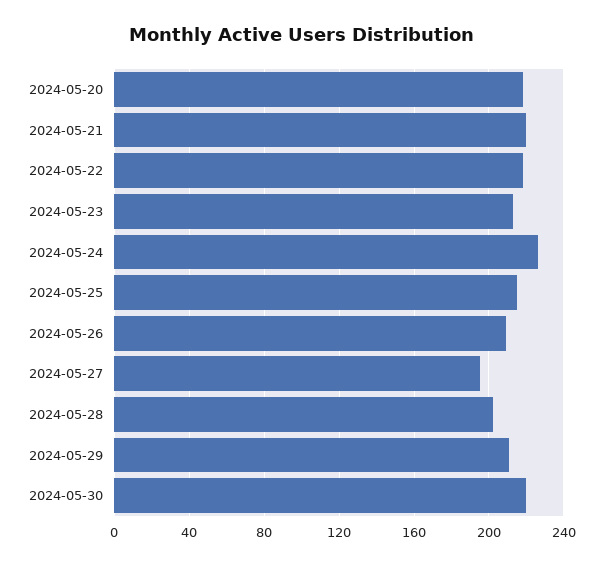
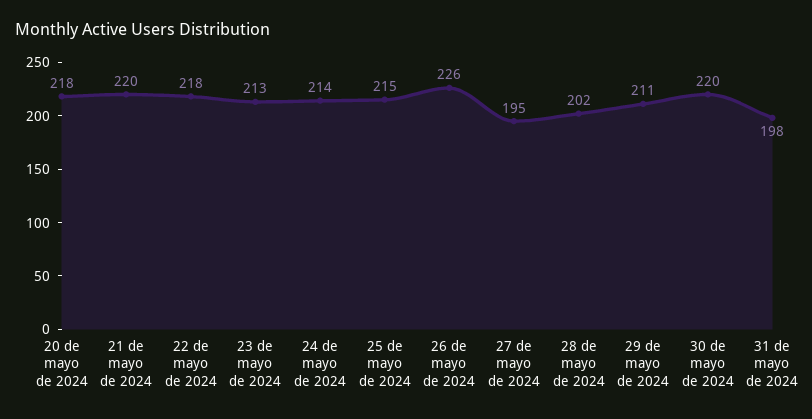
2024-05-24: 225 -> 214
2024-05-26: 210 -> 226
31 de mayo de 2024: none -> 198

